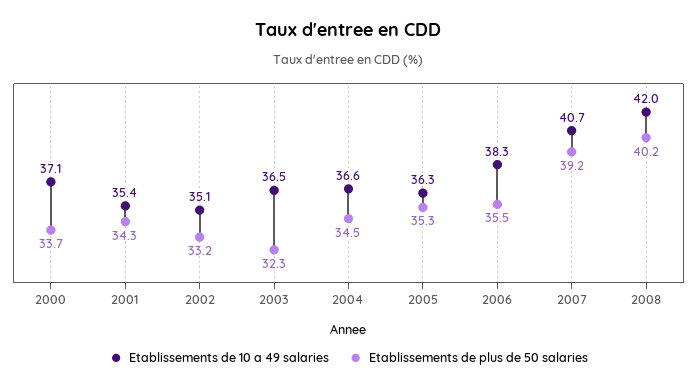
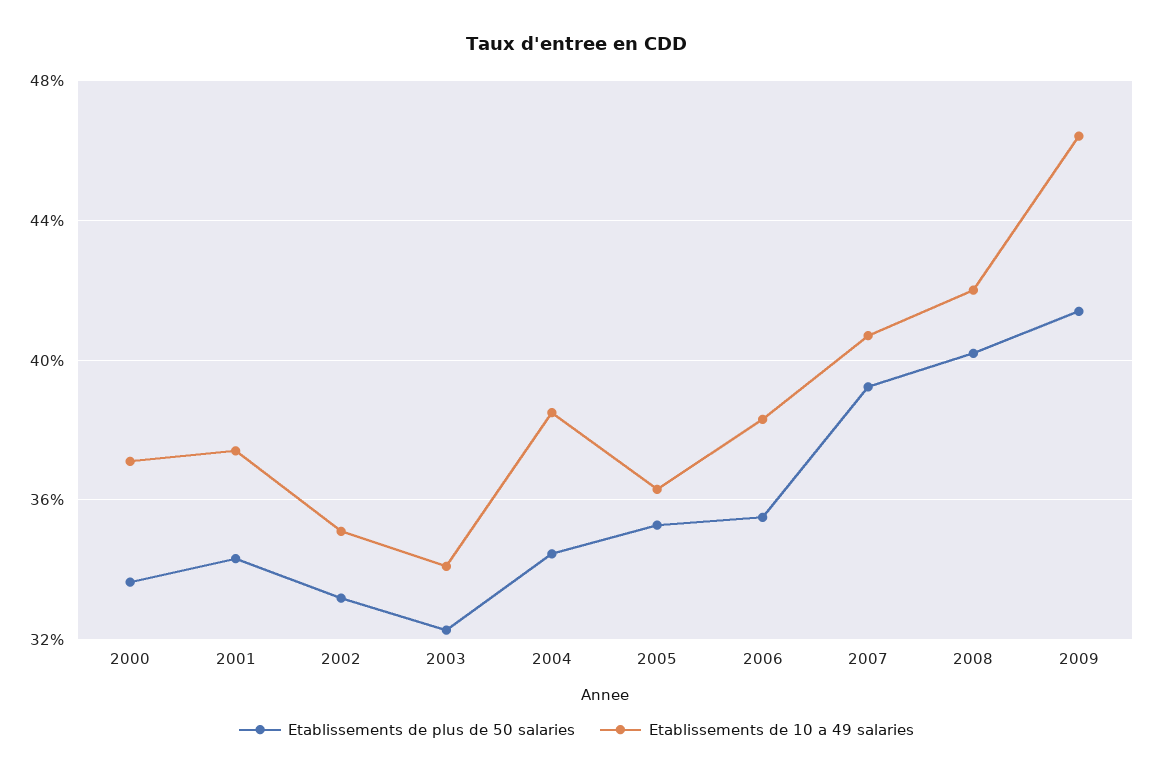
Etablissements de 10 a 49 salaries, 2001: 35.4 -> 37.5
Etablissements de 10 a 49 salaries, 2003: 36.5 -> 34
Etablissements de 10 a 49 salaries, 2004: 36.6 -> 38.5
Etablissements de plus de 50 salaries, 2009: none -> 41.5
Etablissements de 10 a 49 salaries, 2009: none -> 46.5

